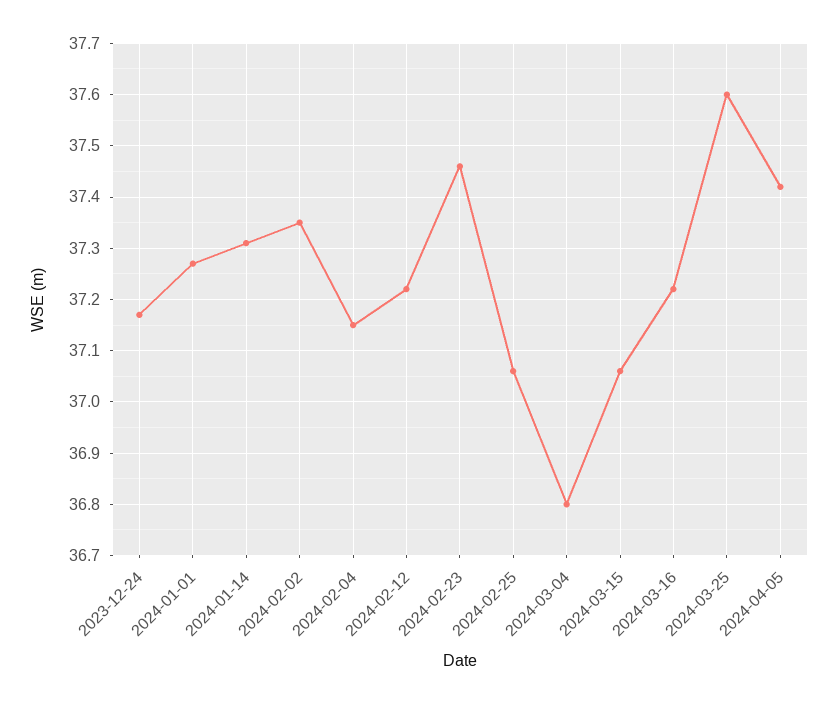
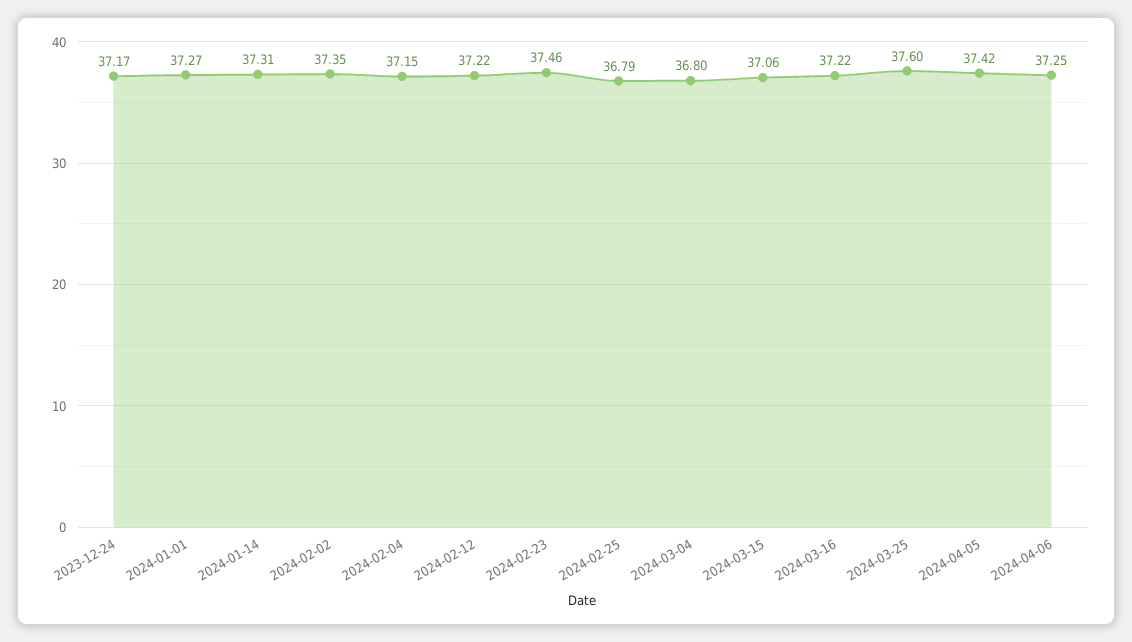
2024-02-25: 37.05 -> 36.79
2024-04-06: none -> 37.25

